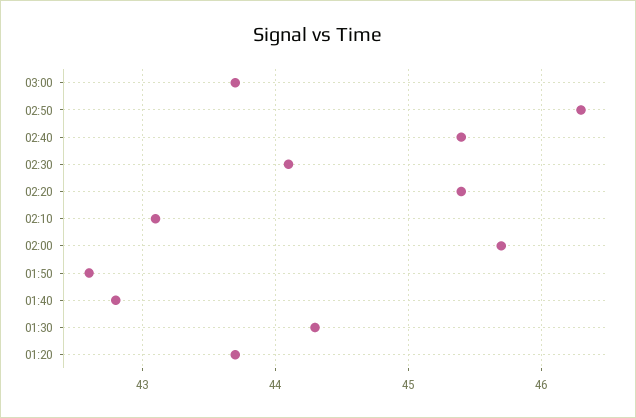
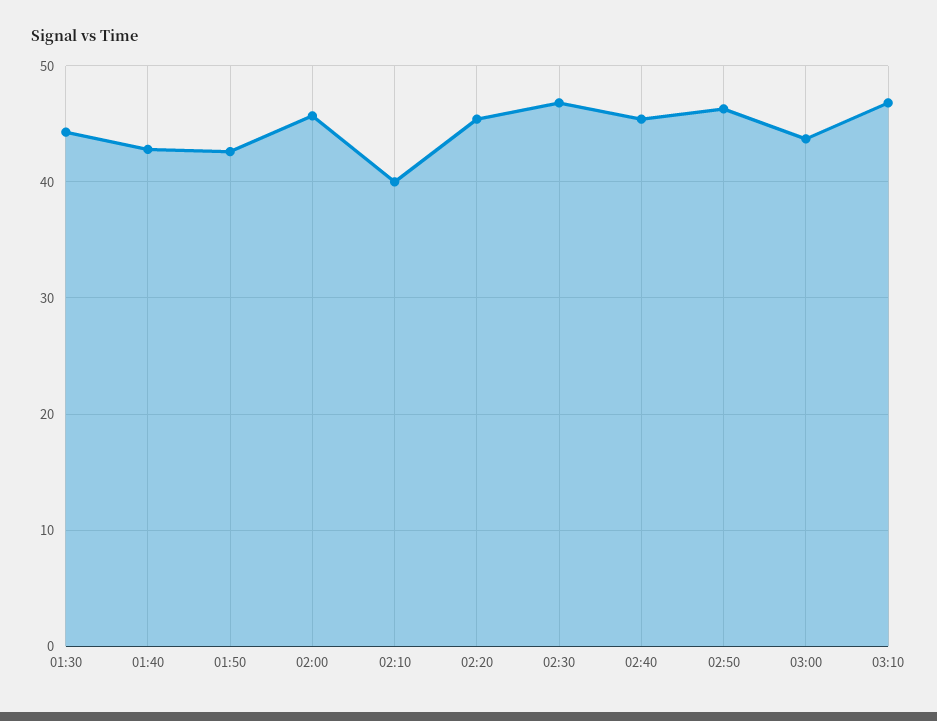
02:30: 44.1 -> 47
02:10: 43.1 -> 40
01:20: 43.7 -> none
03:10: none -> 47

